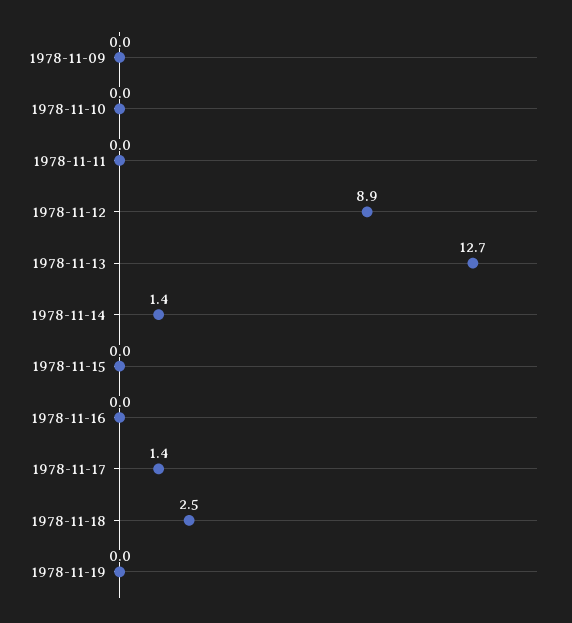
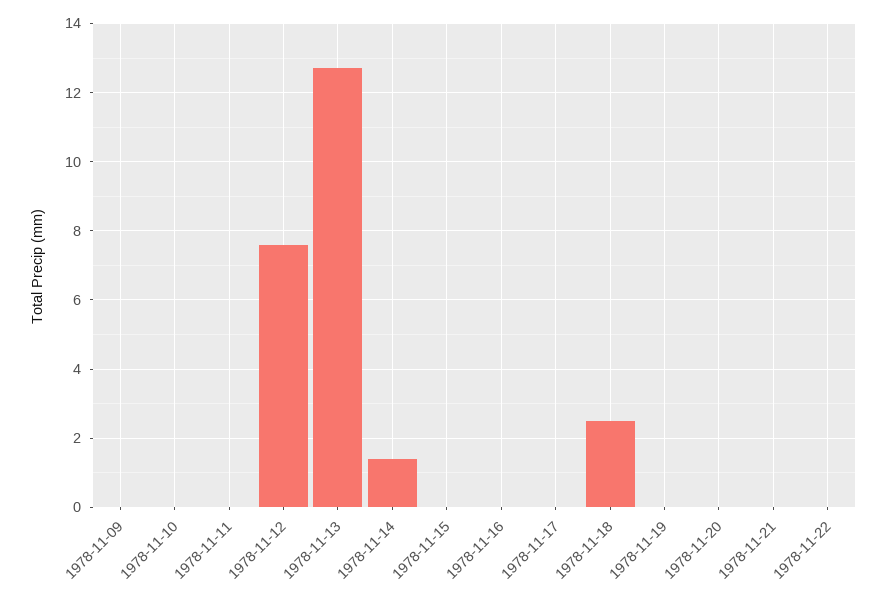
1978-11-12: 8.9 -> 7.5
1978-11-17: 1.4 -> 0
1978-11-20: none -> 0
1978-11-21: none -> 0
1978-11-22: none -> 0

